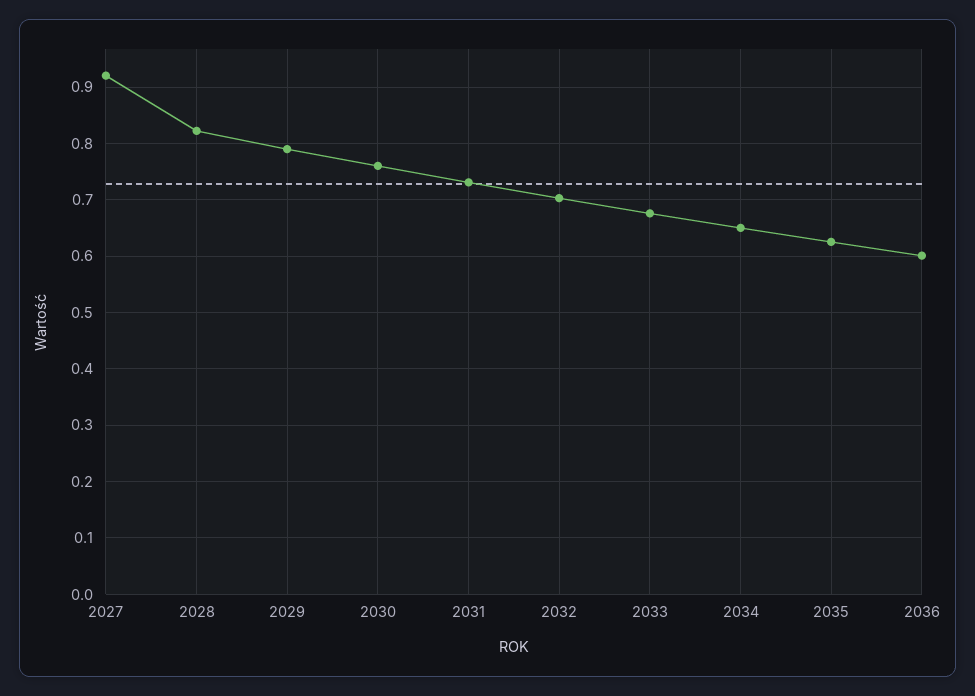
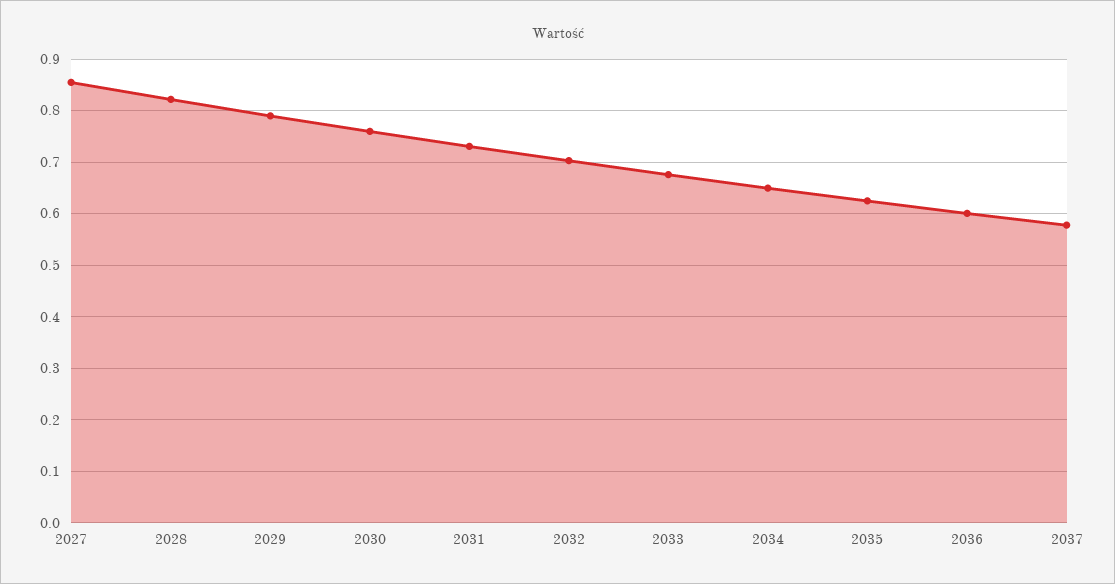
2027: 0.92 -> 0.86
2037: none -> 0.58

